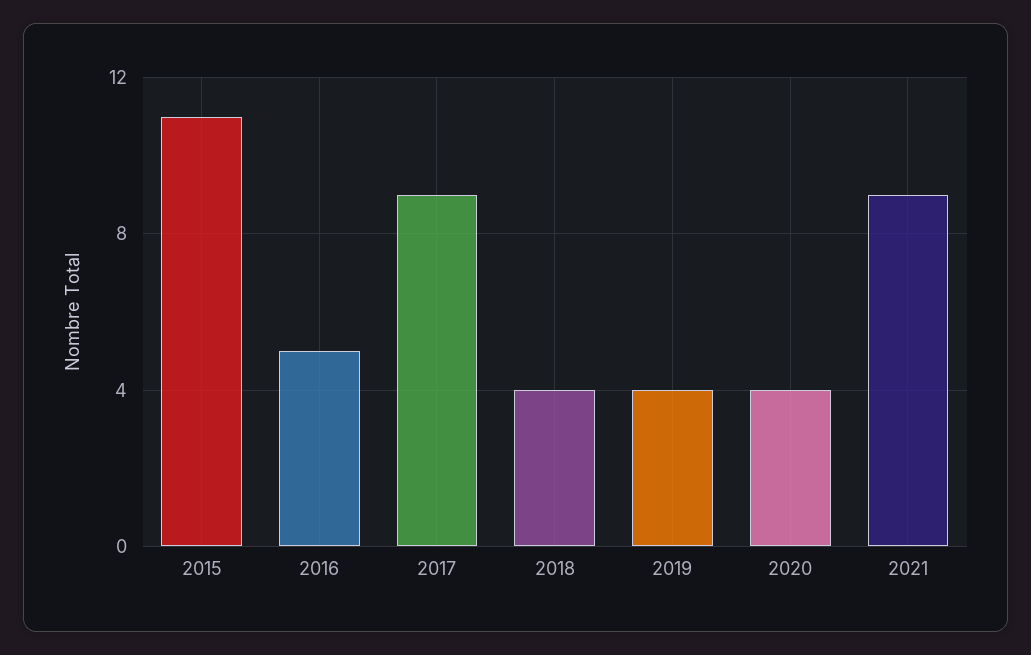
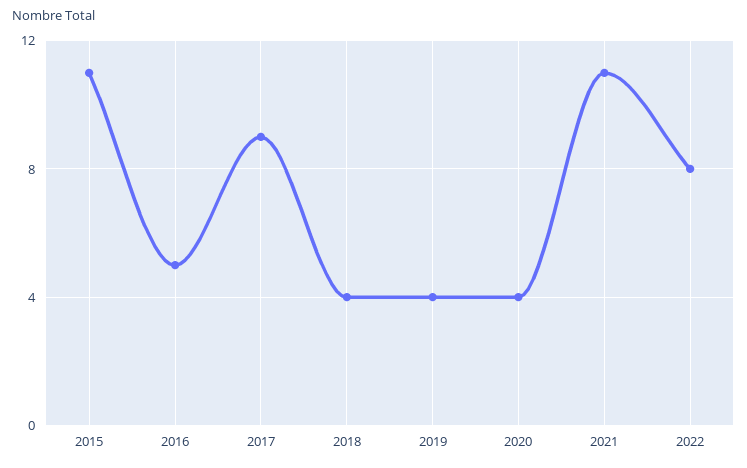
2021: 9 -> 11
2022: none -> 8

